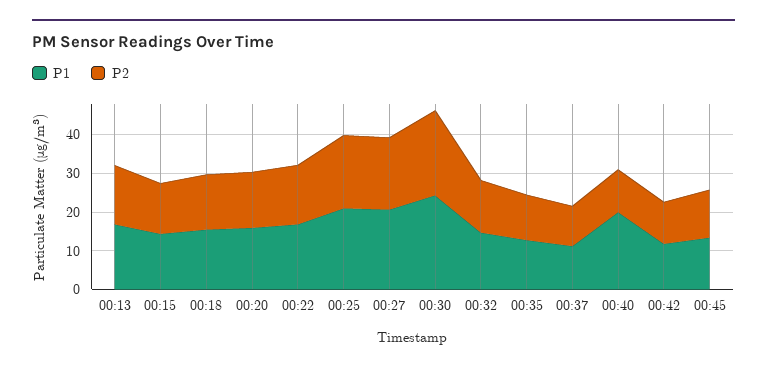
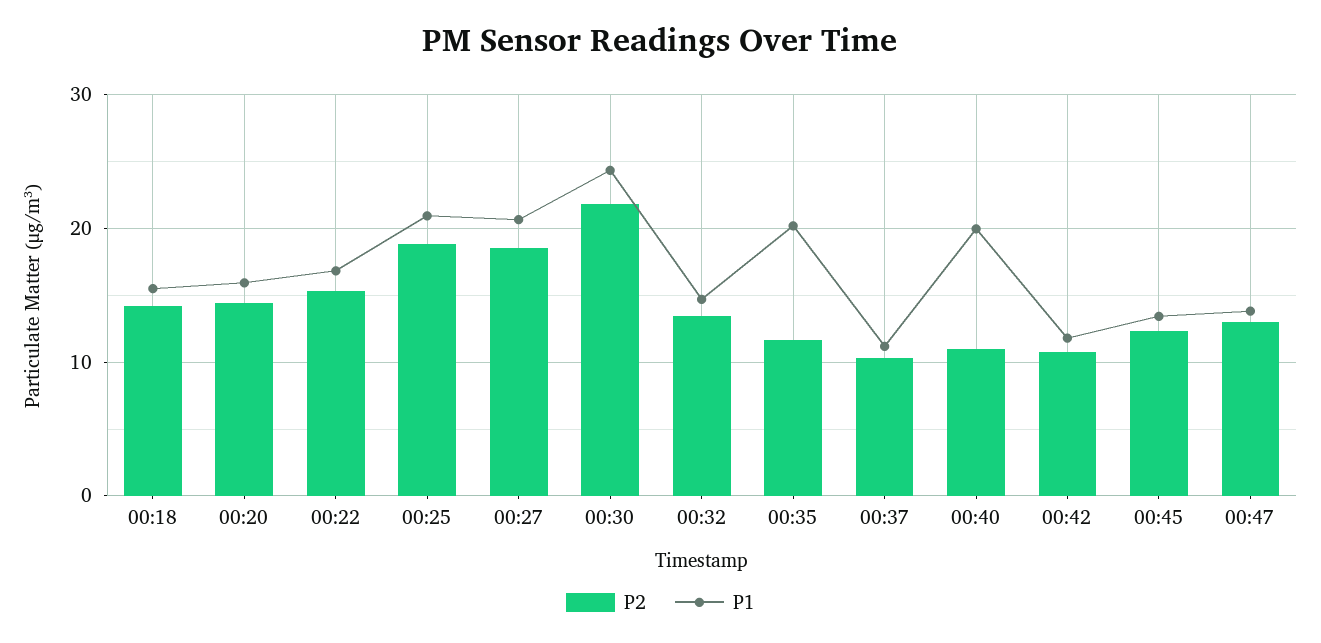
P1, 00:13: 17.5 -> none
P2, 00:13: 15 -> none
P1, 00:15: 15 -> none
P2, 00:15: 12.5 -> none
P1, 00:35: 12.5 -> 20
P2, 00:47: none -> 13
P1, 00:47: none -> 14

